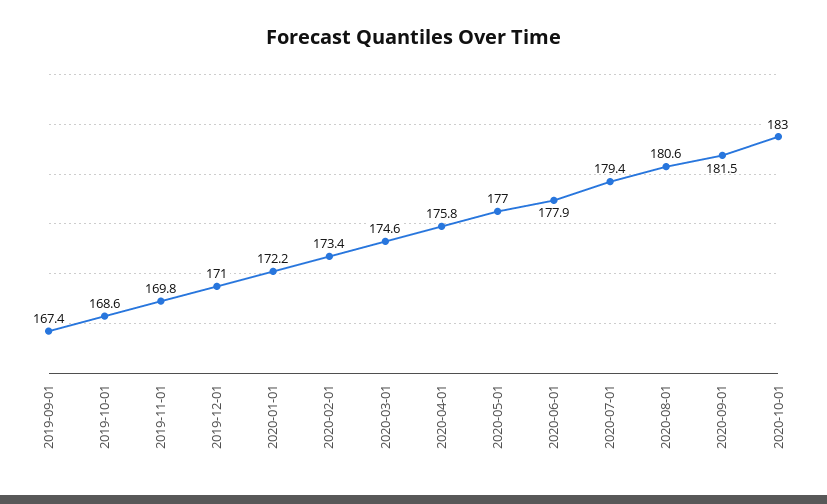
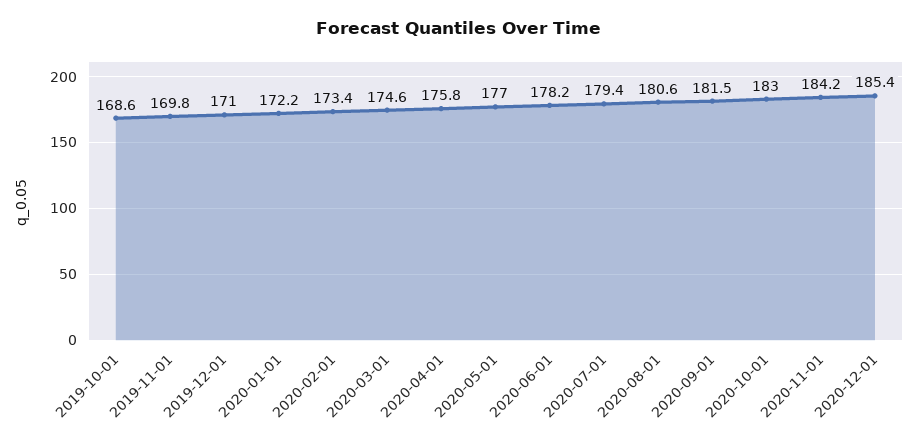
2019-09-01: 167.4 -> none
2020-06-01: 177.9 -> 178.2
2020-11-01: none -> 184.2
2020-12-01: none -> 185.4

